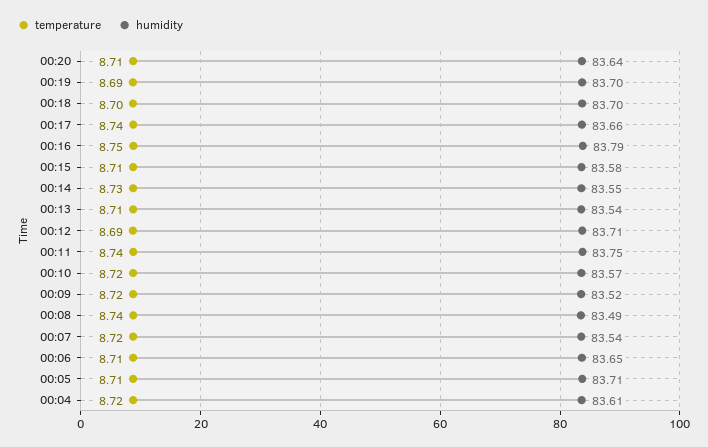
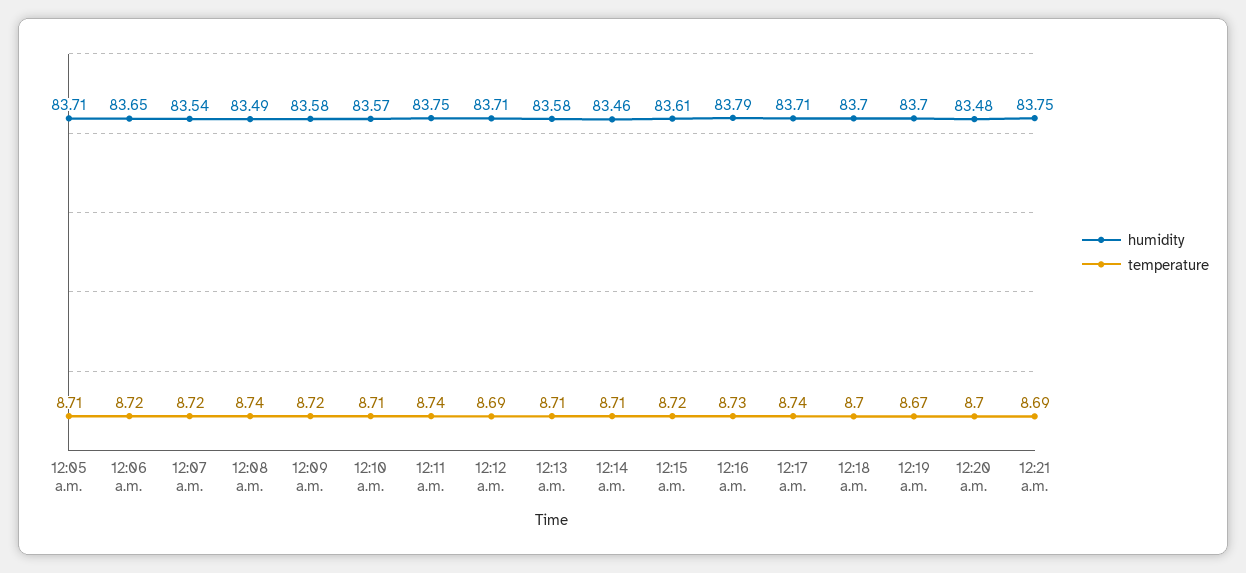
temperature, 00:20: 8.71 -> 8.7
humidity, 00:20: 83.64 -> 83.48
temperature, 00:19: 8.69 -> 8.67
humidity, 00:17: 83.66 -> 83.71
temperature, 00:16: 8.75 -> 8.73
temperature, 00:15: 8.71 -> 8.72
humidity, 00:15: 83.58 -> 83.61
temperature, 00:14: 8.73 -> 8.71
humidity, 00:14: 83.55 -> 83.46
humidity, 00:13: 83.54 -> 83.58
temperature, 00:10: 8.72 -> 8.71
humidity, 00:09: 83.52 -> 83.58
temperature, 00:06: 8.71 -> 8.72
temperature, 00:04: 8.72 -> none
humidity, 00:04: 83.61 -> none
humidity, 12:21 a.m.: none -> 83.75
temperature, 12:21 a.m.: none -> 8.69

